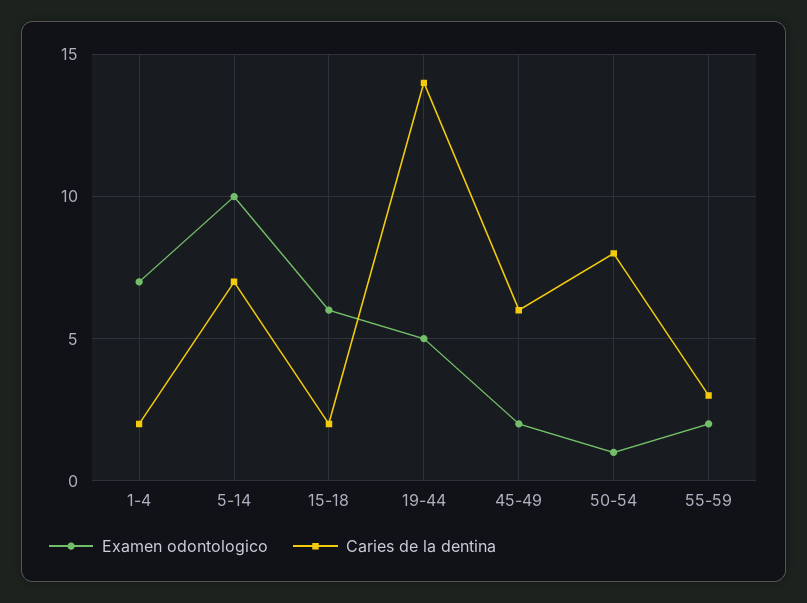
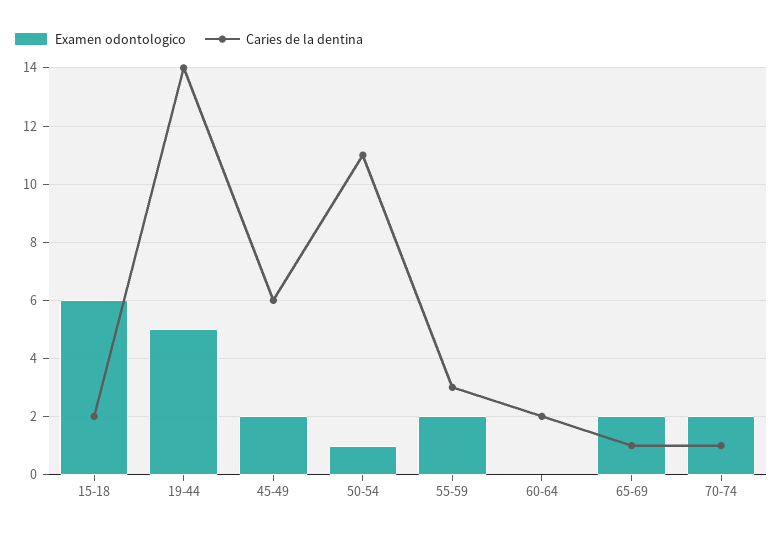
Examen odontologico, 1-4: 7 -> none
Caries de la dentina, 1-4: 2 -> none
Examen odontologico, 5-14: 10 -> none
Caries de la dentina, 5-14: 7 -> none
Caries de la dentina, 50-54: 8 -> 11
Examen odontologico, 60-64: none -> 0
Caries de la dentina, 60-64: none -> 2
Examen odontologico, 65-69: none -> 2
Caries de la dentina, 65-69: none -> 1
Examen odontologico, 70-74: none -> 2
Caries de la dentina, 70-74: none -> 1

